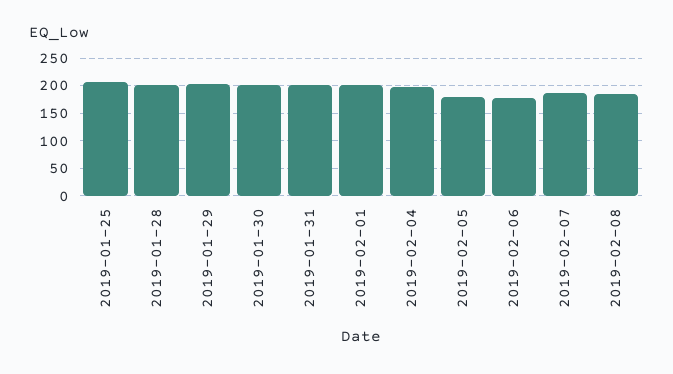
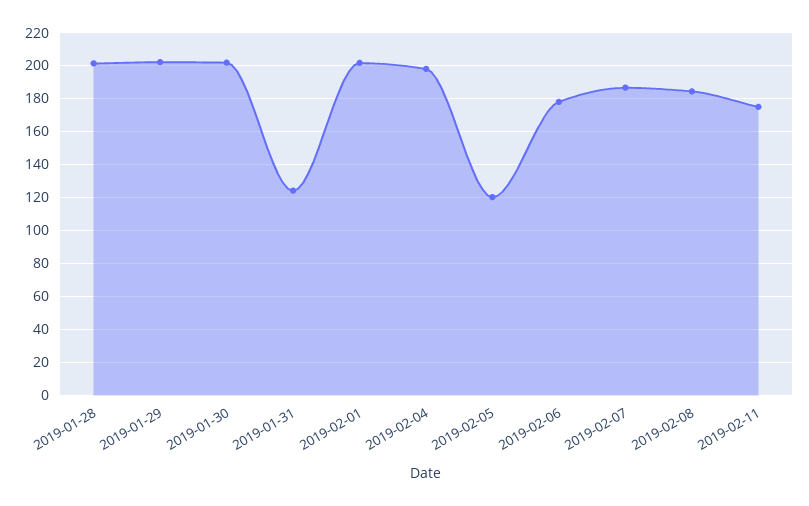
2019-01-25: 200 -> none
2019-01-31: 200 -> 125
2019-02-05: 175 -> 120
2019-02-11: none -> 175

